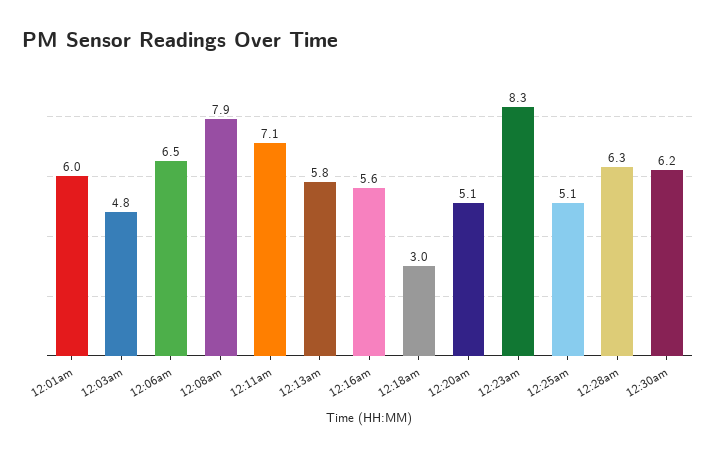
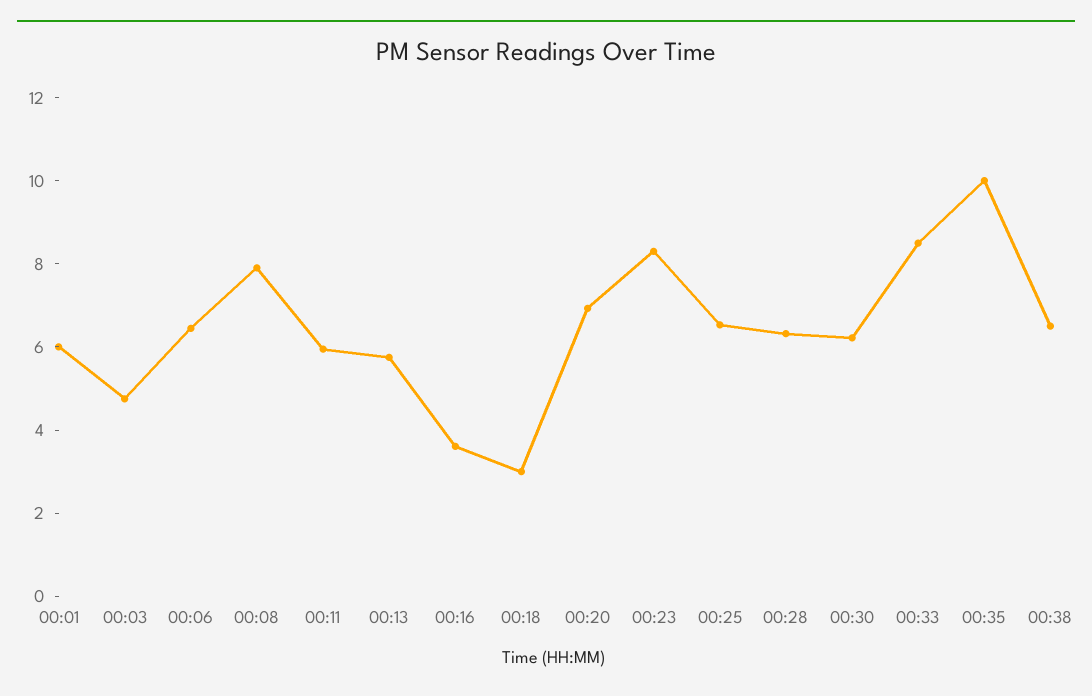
12:11am: 7.1 -> 6
12:16am: 5.6 -> 3.5
12:20am: 5.1 -> 7
12:25am: 5.1 -> 6.5
00:33: none -> 8.5
00:35: none -> 10
00:38: none -> 6.5

